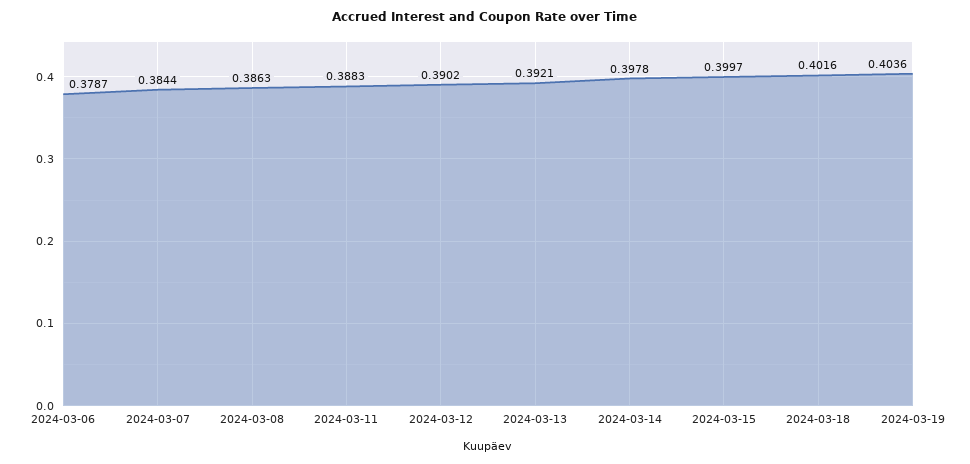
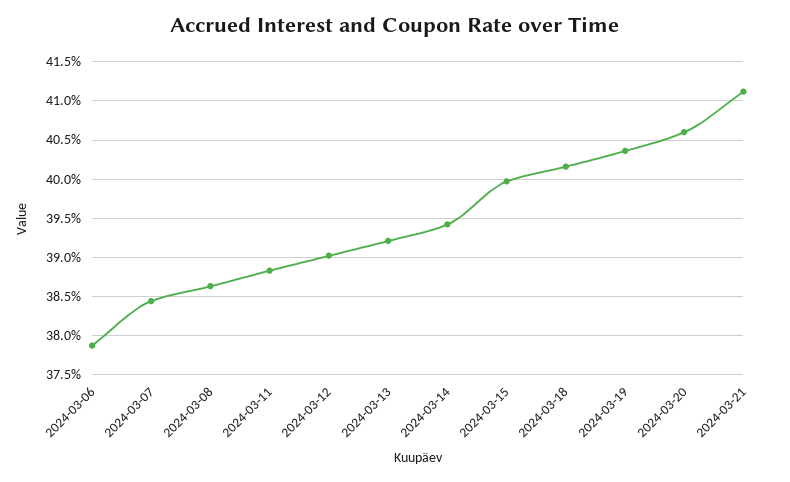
2024-03-14: 0.3978 -> 0.394
2024-03-20: none -> 0.406
2024-03-21: none -> 0.411

